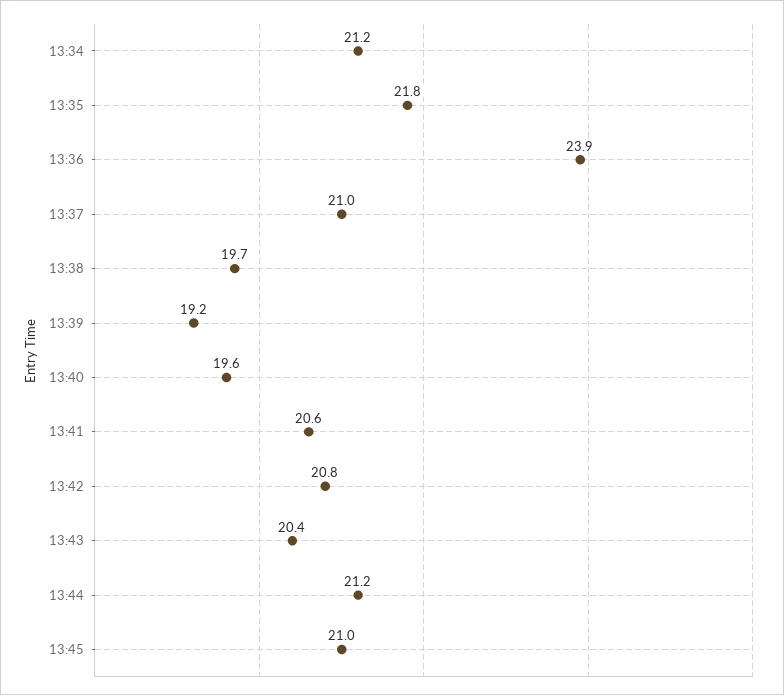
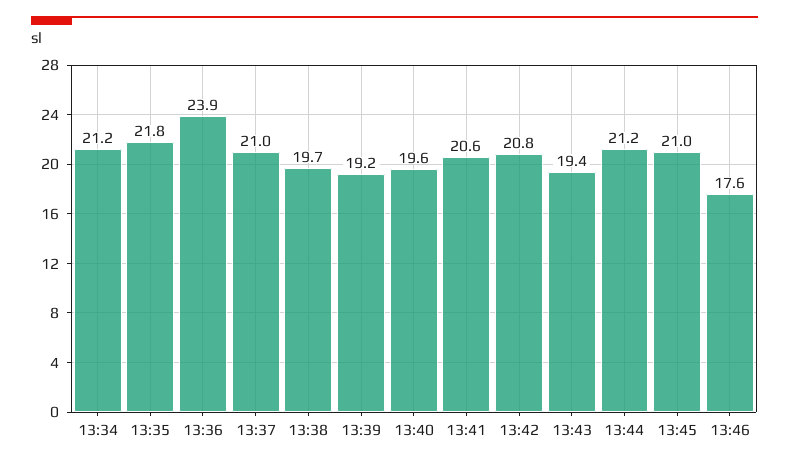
13:43: 20.4 -> 19.4
13:46: none -> 17.6

